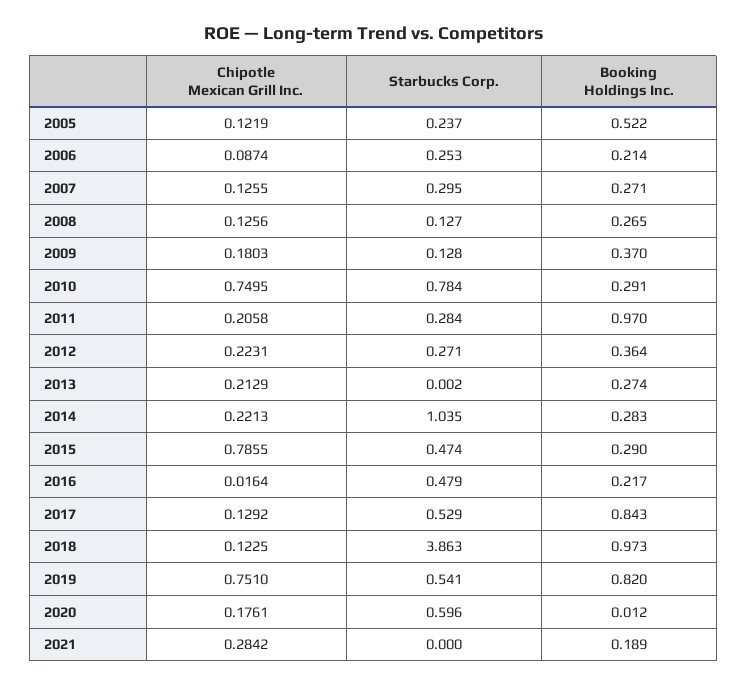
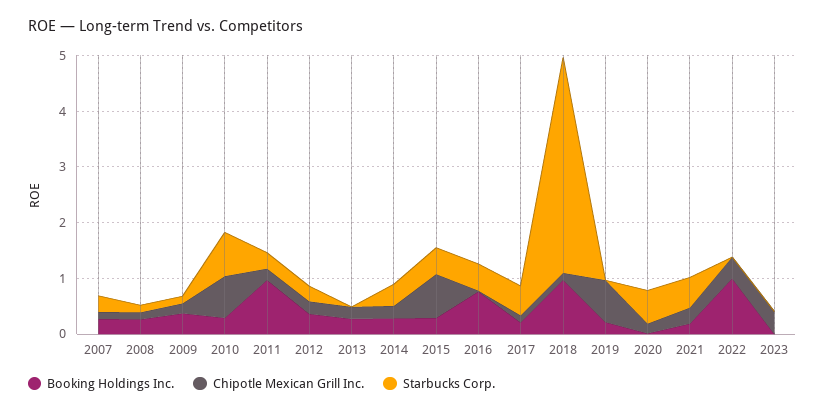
Chipotle Mexican Grill Inc., 2005: 0.1219 -> none
Starbucks Corp., 2005: 0.237 -> none
Booking Holdings Inc., 2005: 0.522 -> none
Chipotle Mexican Grill Inc., 2006: 0.0874 -> none
Starbucks Corp., 2006: 0.253 -> none
Booking Holdings Inc., 2006: 0.214 -> none
Starbucks Corp., 2014: 1.035 -> 0.4
Booking Holdings Inc., 2016: 0.217 -> 0.8
Booking Holdings Inc., 2017: 0.843 -> 0.2
Starbucks Corp., 2019: 0.541 -> 0
Booking Holdings Inc., 2019: 0.82 -> 0.2
Starbucks Corp., 2021: 0 -> 0.6
Booking Holdings Inc., 2022: none -> 1
Chipotle Mexican Grill Inc., 2022: none -> 0.4
Starbucks Corp., 2022: none -> 0
Booking Holdings Inc., 2023: none -> 0
Chipotle Mexican Grill Inc., 2023: none -> 0.4
Starbucks Corp., 2023: none -> 0

